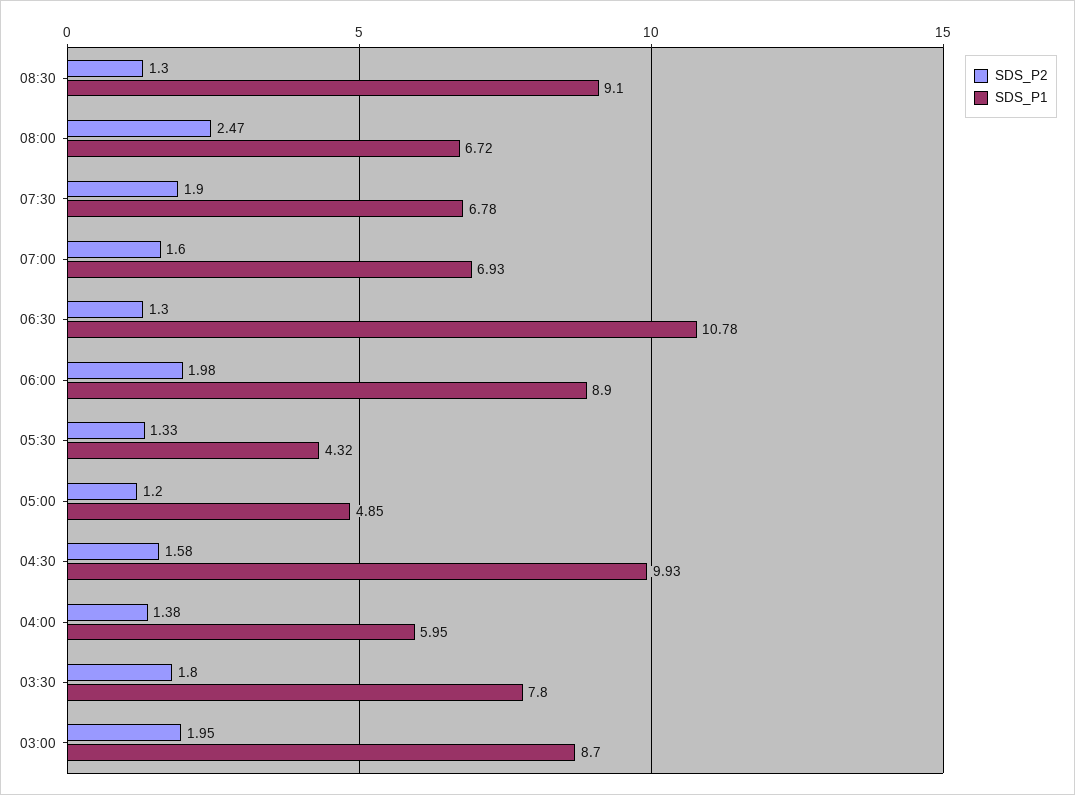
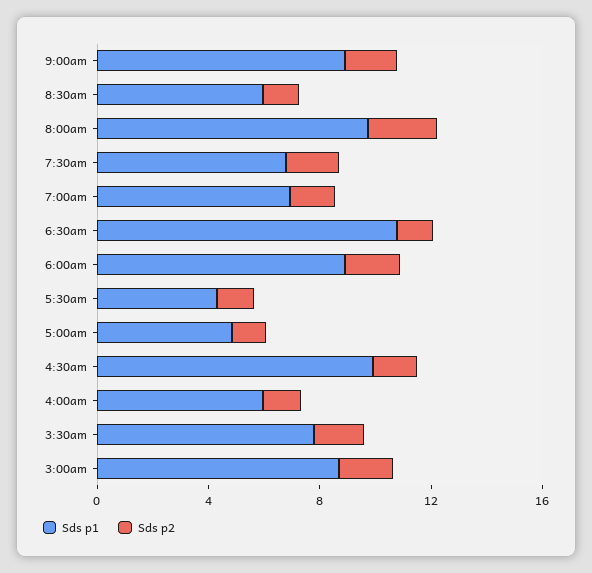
SDS_P1, 08:30: 9.1 -> 6
SDS_P1, 08:00: 6.72 -> 10
SDS_P1, 9:00am: none -> 9
SDS_P2, 9:00am: none -> 2

